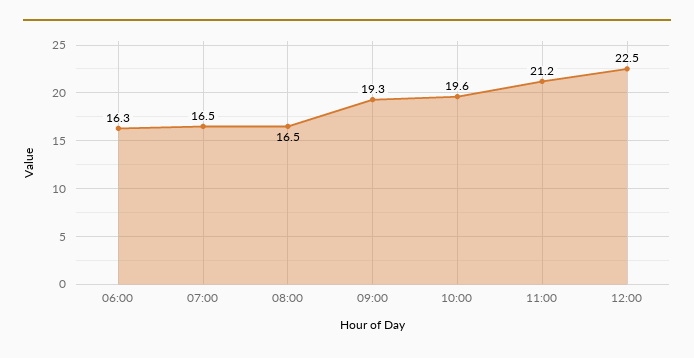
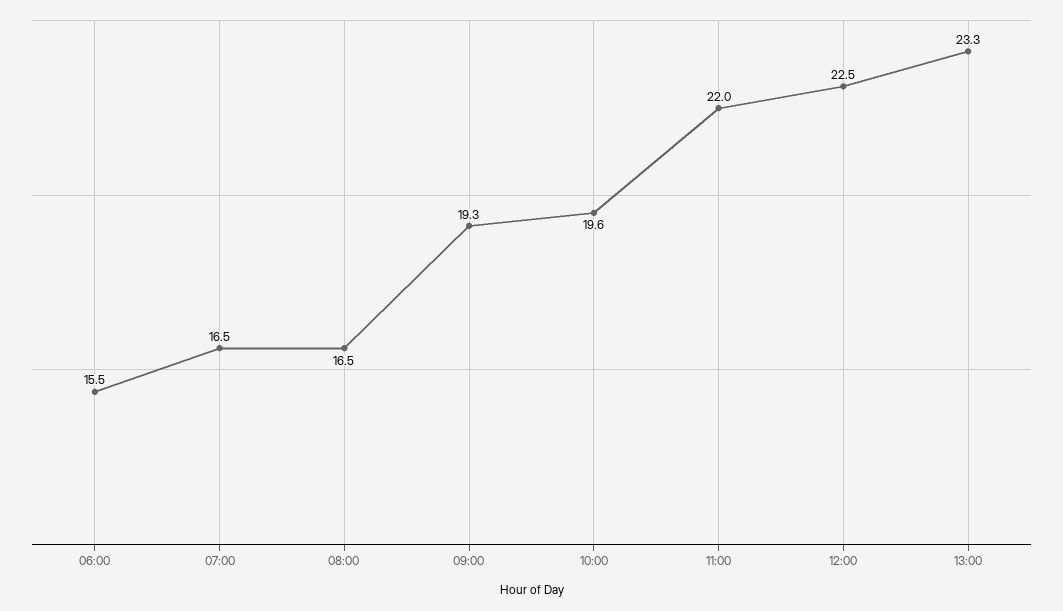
06:00: 16.3 -> 15.5
11:00: 21.2 -> 22
13:00: none -> 23.3

